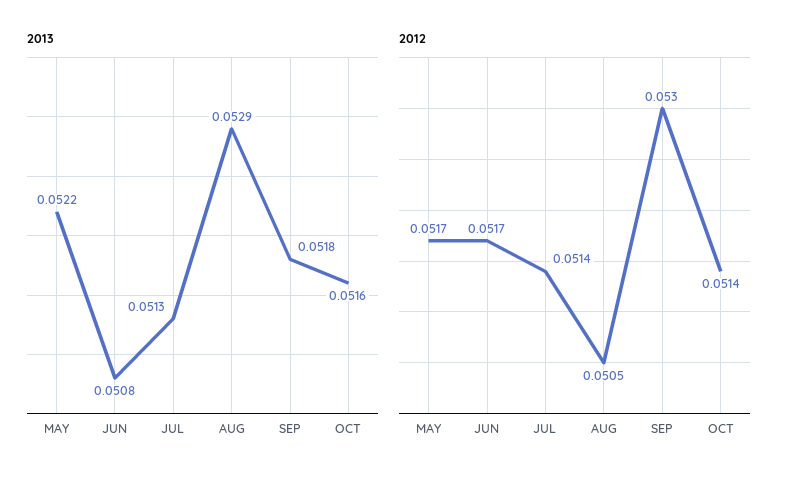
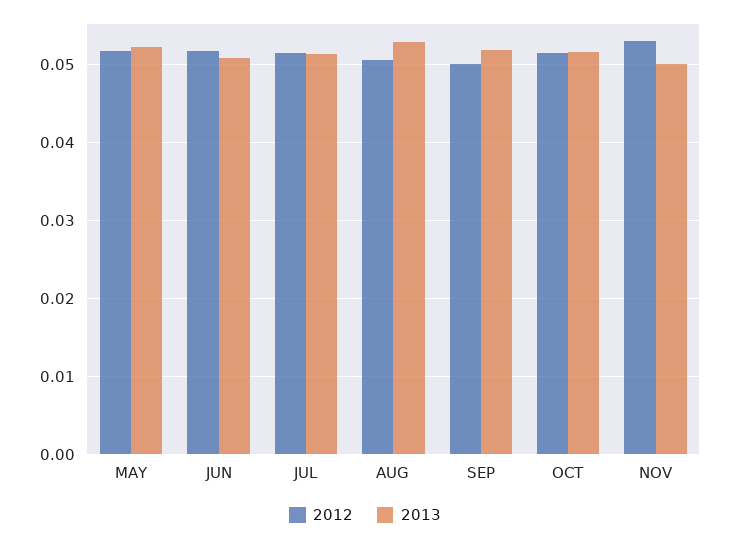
2012, SEP: 0.053 -> 0.05
2012, NOV: none -> 0.053
2013, NOV: none -> 0.05

